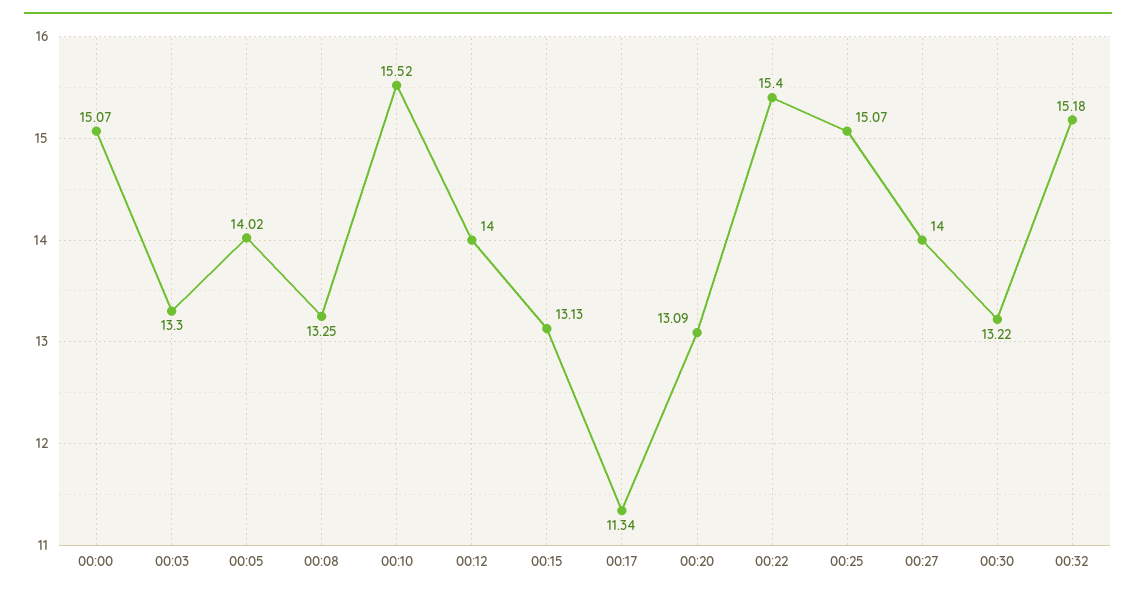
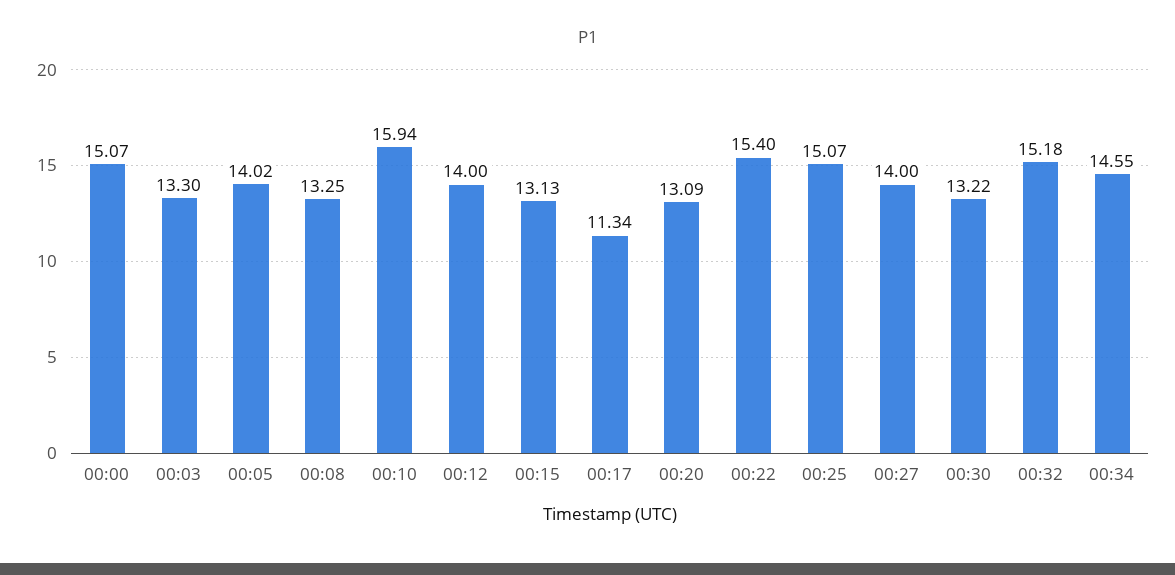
00:10: 15.52 -> 15.94
00:34: none -> 14.55

